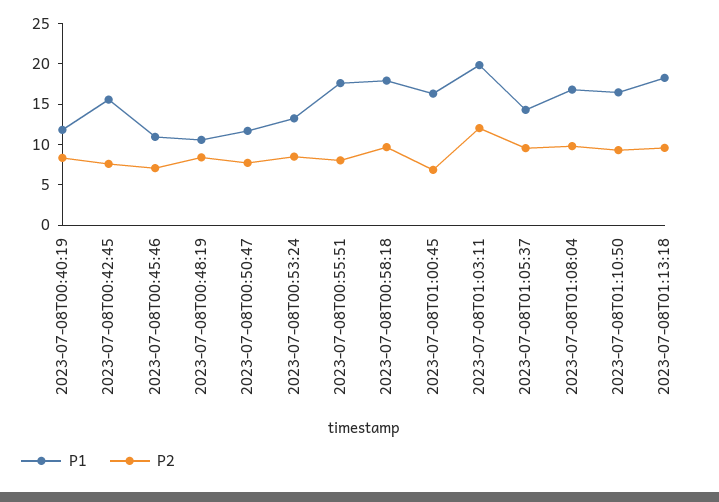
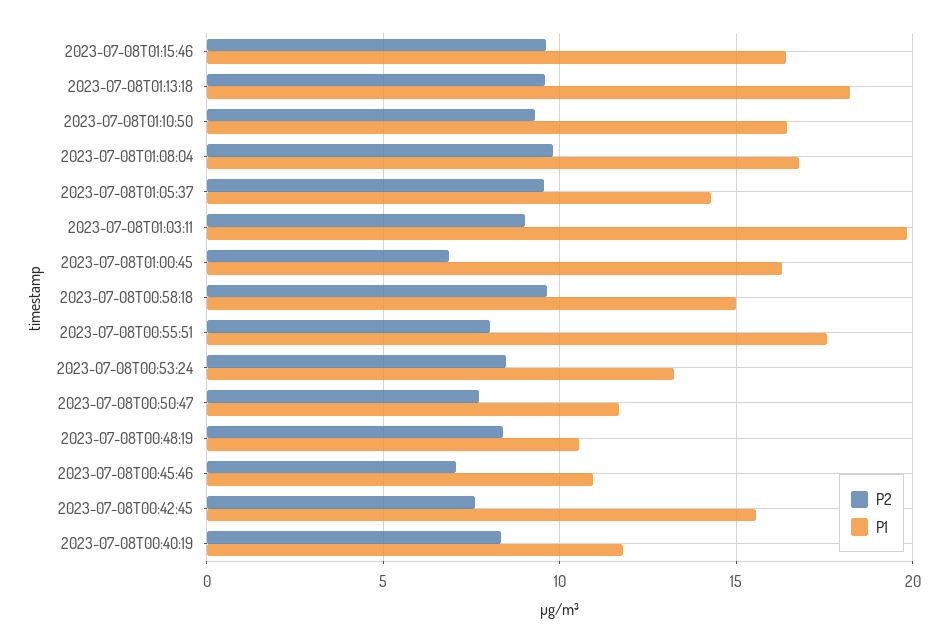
P1, 2023-07-08T00:58:18: 18 -> 15
P2, 2023-07-08T01:03:11: 12 -> 9
P2, 2023-07-08T01:15:46: none -> 9.5
P1, 2023-07-08T01:15:46: none -> 16.5

